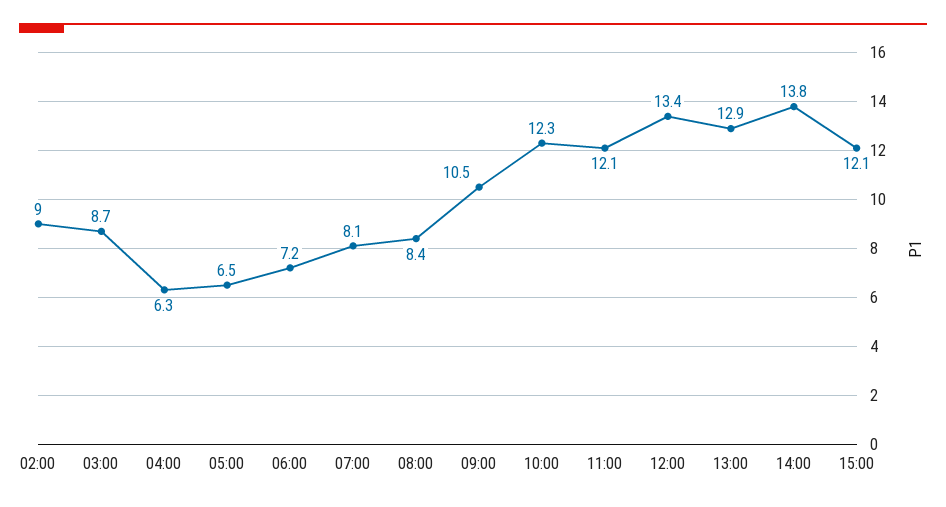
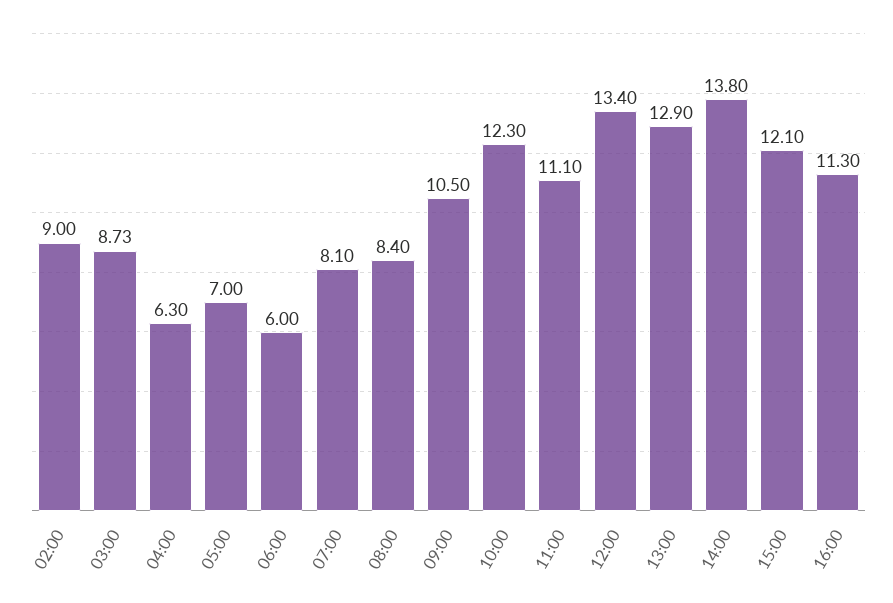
05:00: 6.5 -> 7
06:00: 7.2 -> 6
11:00: 12.1 -> 11.1
16:00: none -> 11.3

